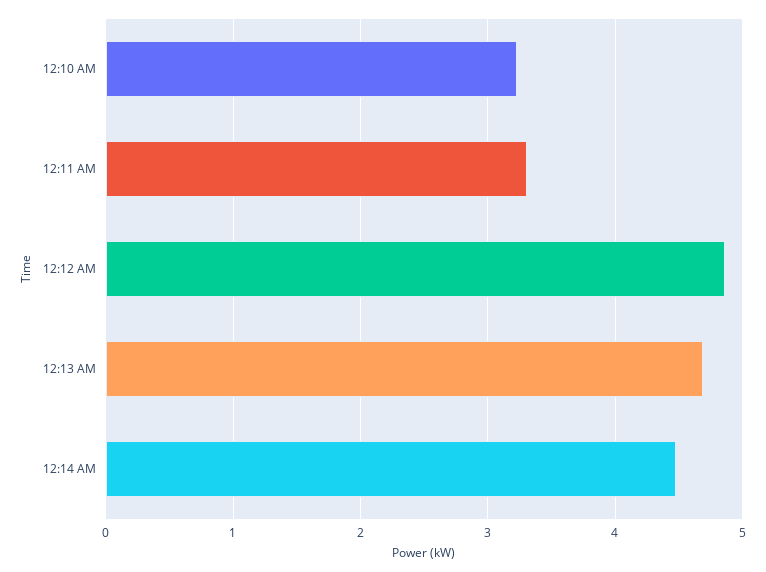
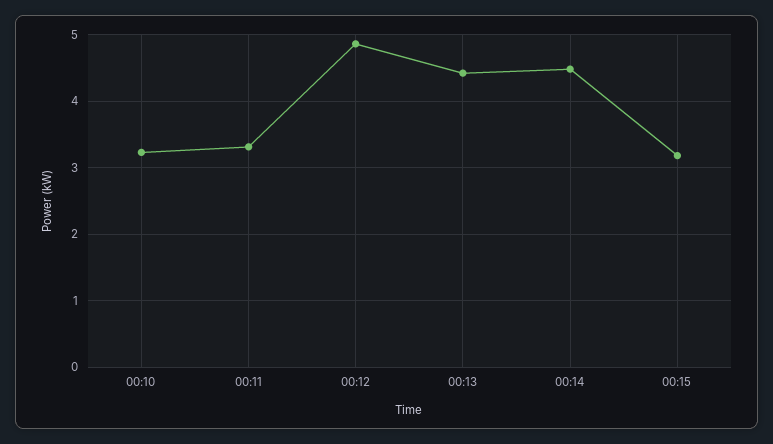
12:13 AM: 4.7 -> 4.4
00:15: none -> 3.2

